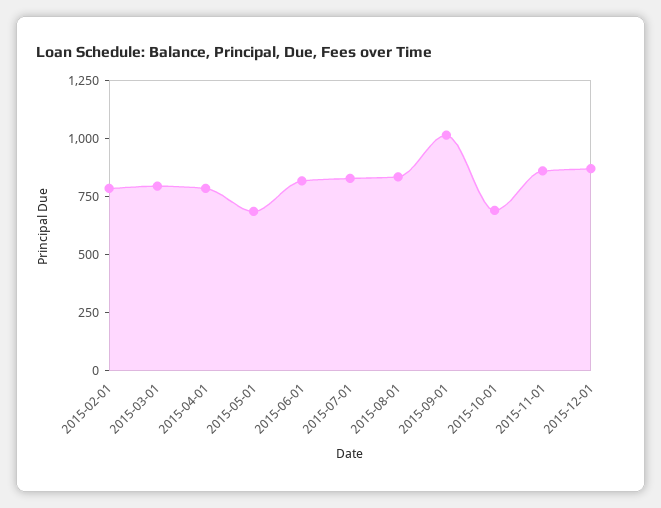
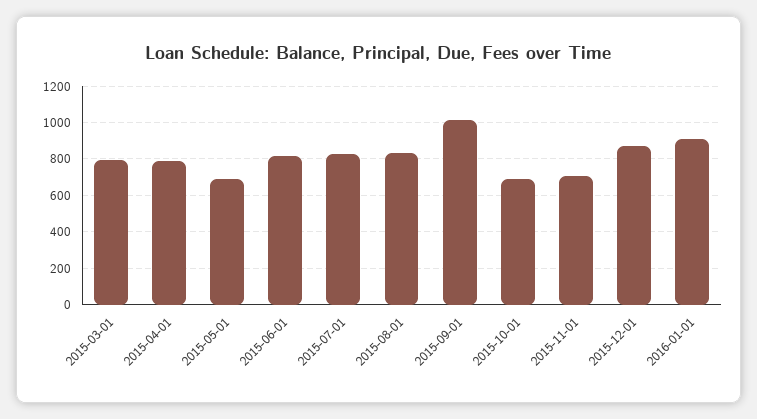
2015-02-01: 800 -> none
2015-11-01: 850 -> 700
2016-01-01: none -> 900

